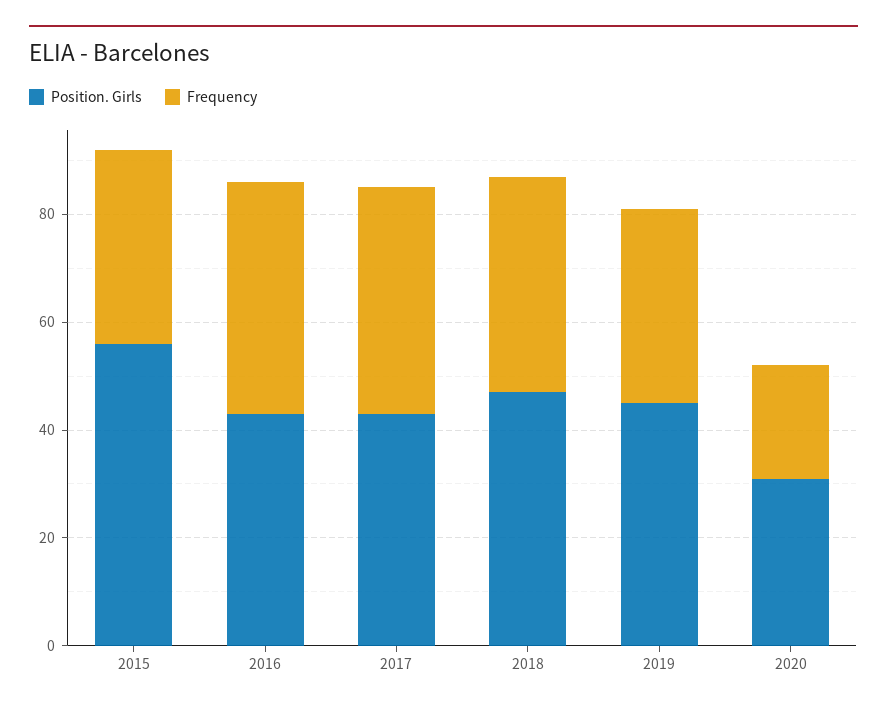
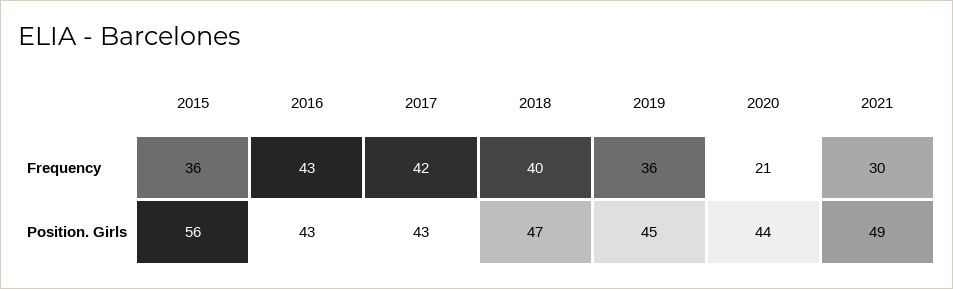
Position. Girls, 2020: 30 -> 44
Frequency, 2021: none -> 30
Position. Girls, 2021: none -> 49

